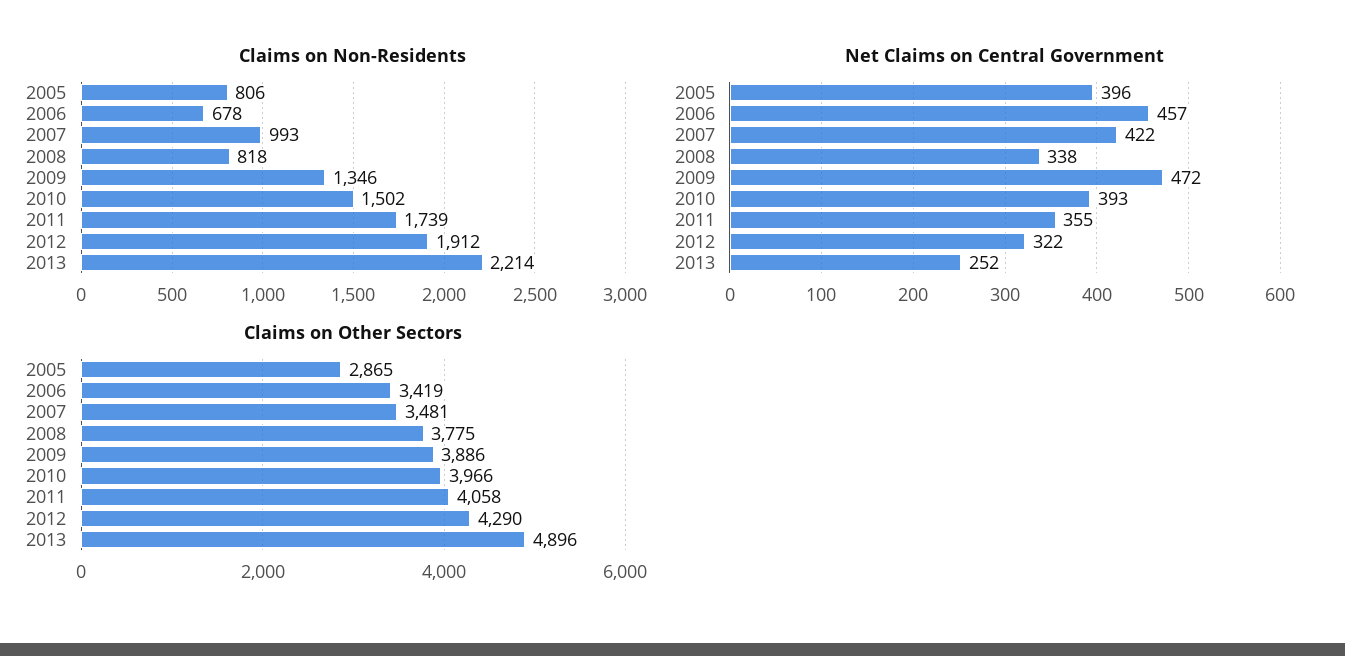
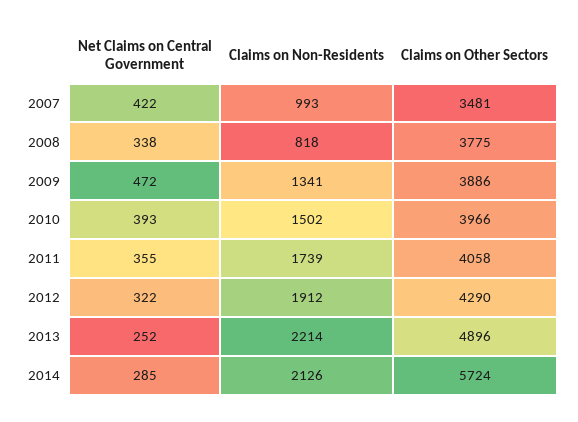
Claims on Non-Residents, 2005: 806 -> none
Claims on Non-Residents, 2006: 678 -> none
Claims on Non-Residents, 2009: 1346 -> 1341
Net Claims on Central Government, 2005: 396 -> none
Net Claims on Central Government, 2006: 457 -> none
Claims on Other Sectors, 2005: 2865 -> none
Claims on Other Sectors, 2006: 3419 -> none
Net Claims on Central Government, 2014: none -> 285
Claims on Non-Residents, 2014: none -> 2126
Claims on Other Sectors, 2014: none -> 5724

